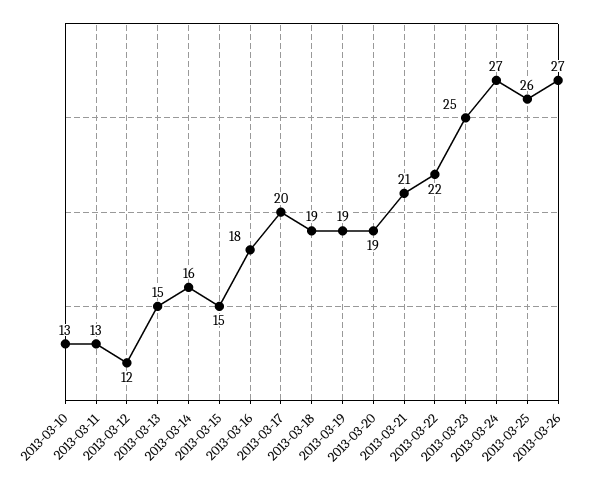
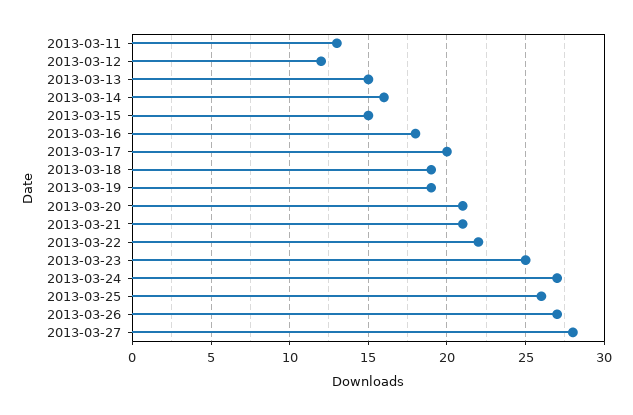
2013-03-10: 13 -> none
2013-03-20: 19 -> 21
2013-03-27: none -> 28

